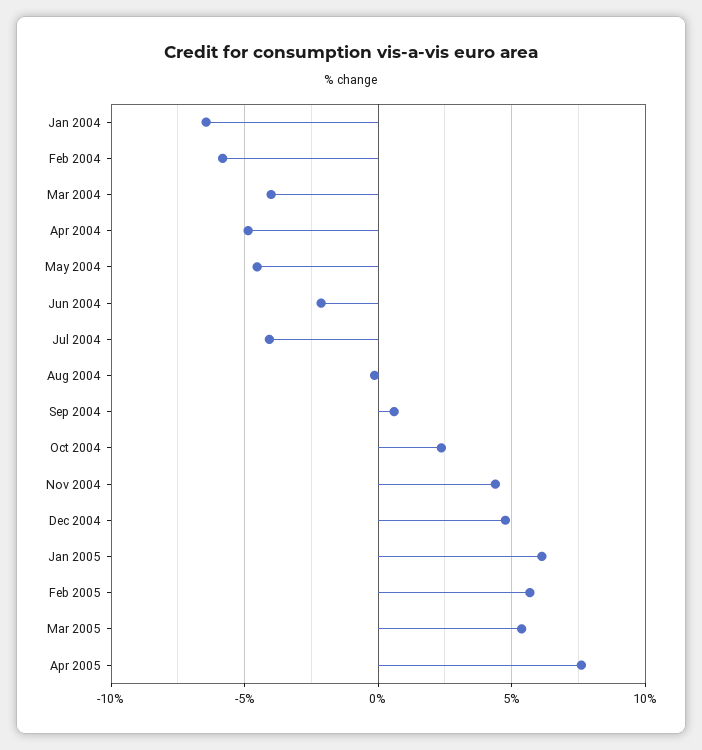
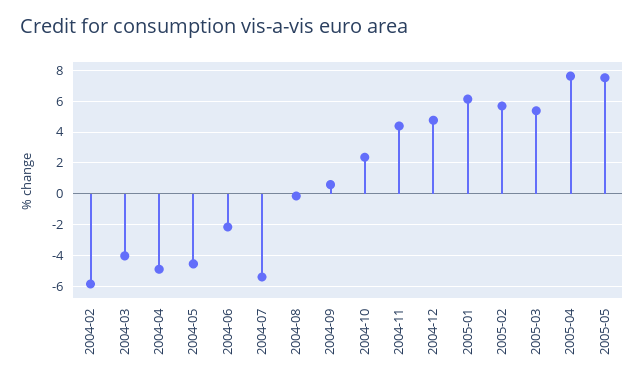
Jan 2004: -6.5 -> none
Jul 2004: -4 -> -5.5
2005-05: none -> 7.5

